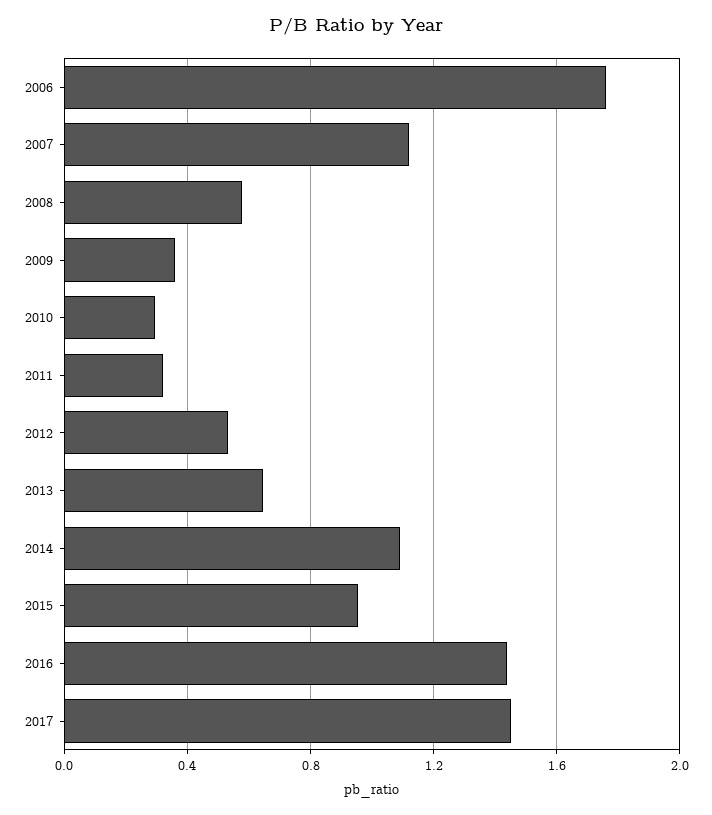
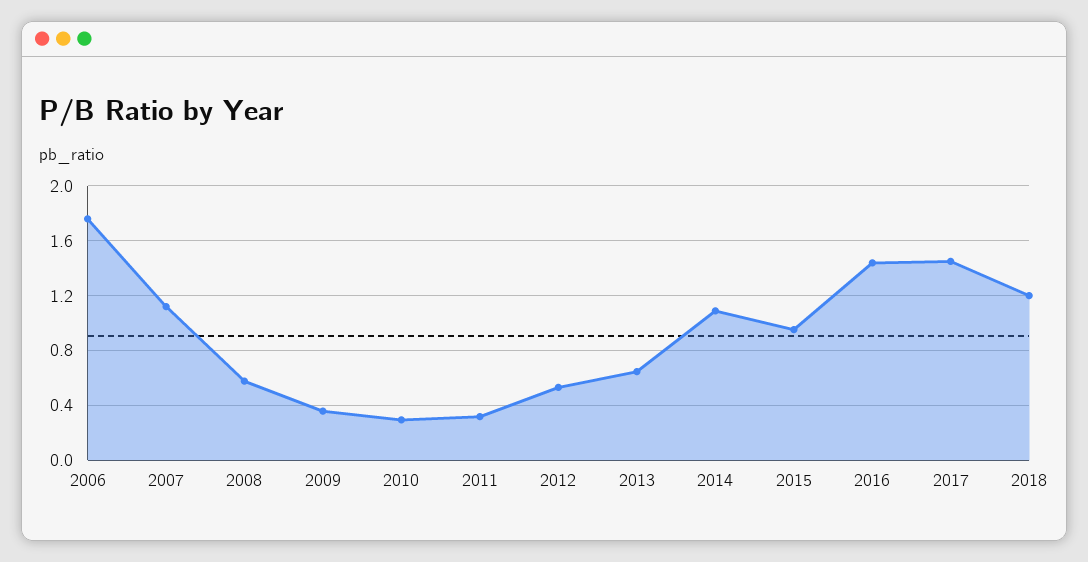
2018: none -> 1.2

